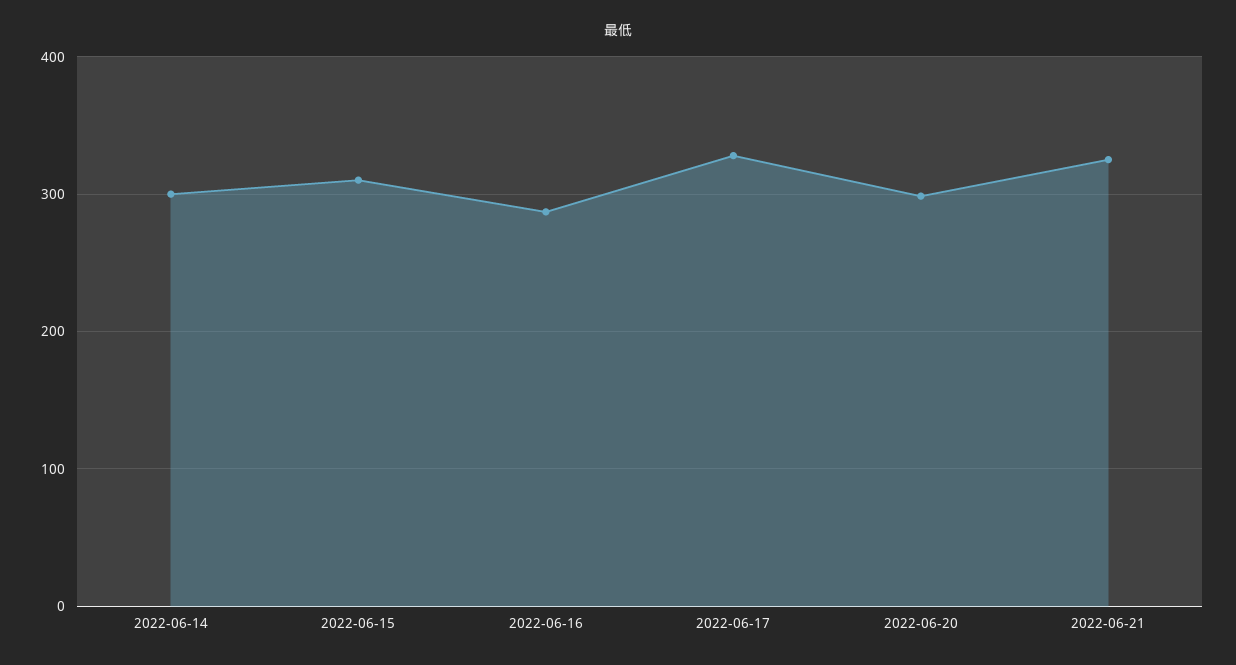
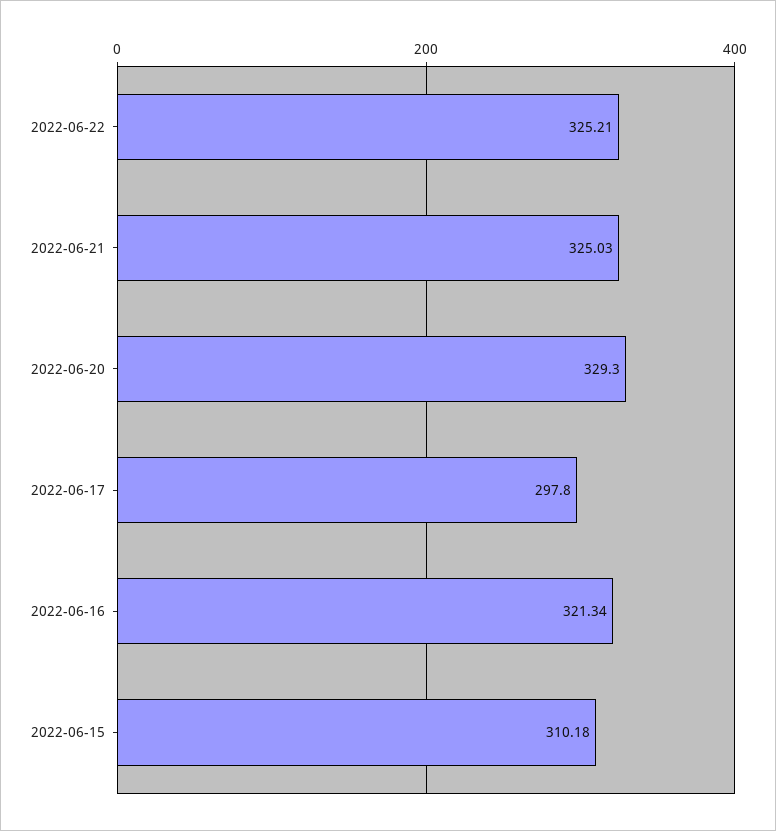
2022-06-14: 300 -> none
2022-06-16: 290 -> 321.34
2022-06-17: 330 -> 297.8
2022-06-20: 300 -> 329.3
2022-06-22: none -> 325.21

